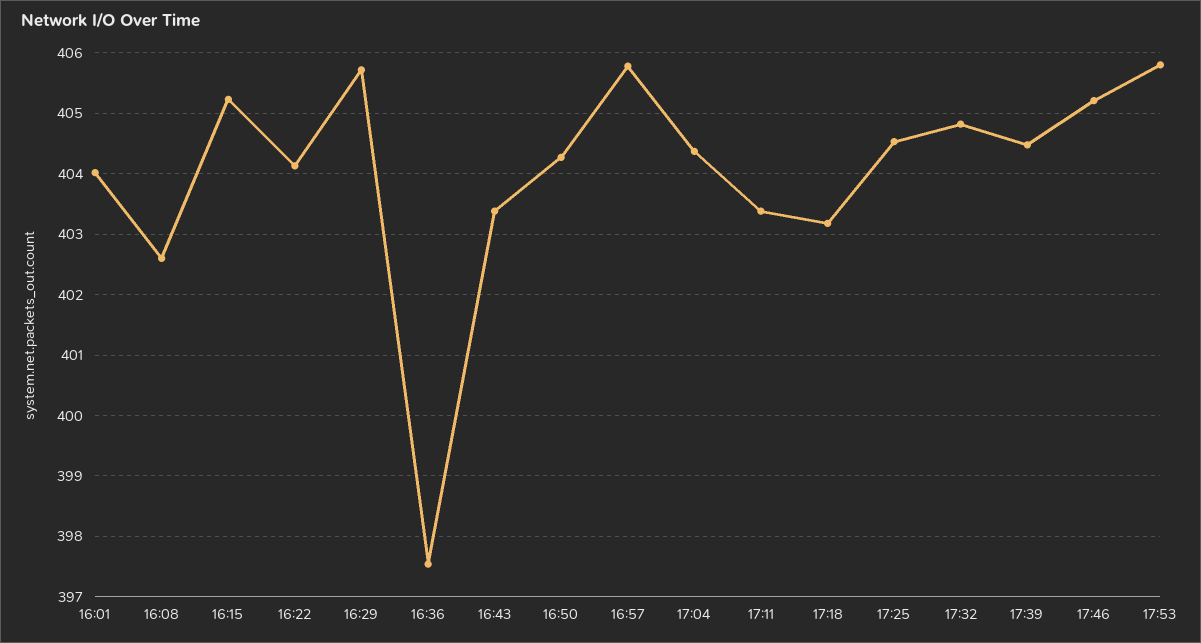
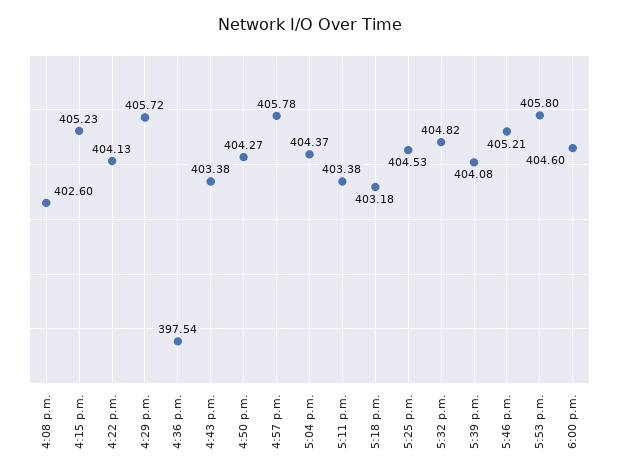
16:01: 404 -> none
17:39: 404.5 -> 404.08
6:00 p.m.: none -> 404.6

